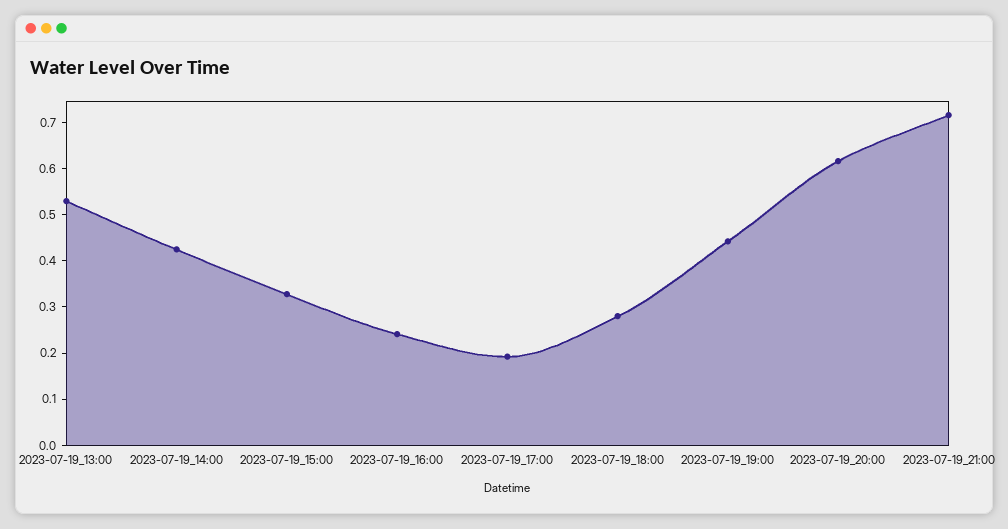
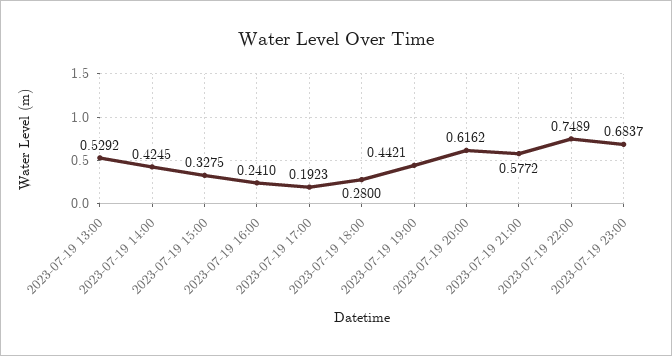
2023-07-19_21:00: 0.72 -> 0.5772
2023-07-19 22:00: none -> 0.7489
2023-07-19 23:00: none -> 0.6837

